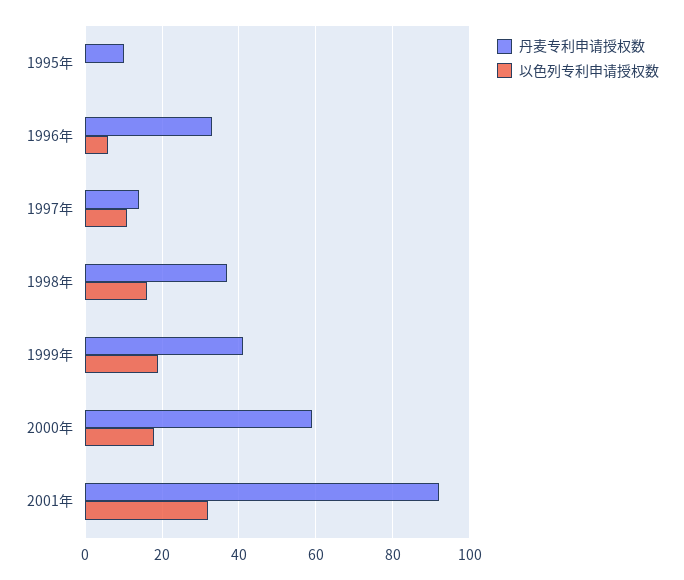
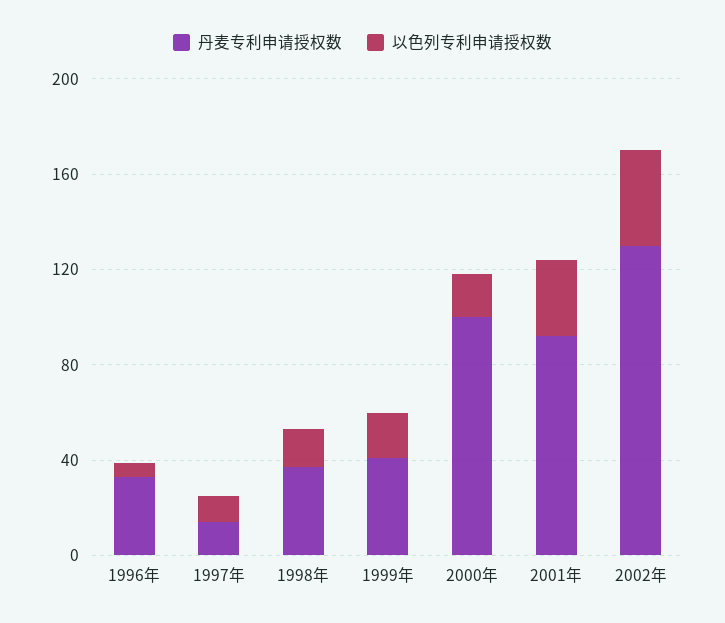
丹麦专利申请授权数, 1995年: 10 -> none
以色列专利申请授权数, 1995年: 0 -> none
丹麦专利申请授权数, 2000年: 60 -> 100
丹麦专利申请授权数, 2002年: none -> 130
以色列专利申请授权数, 2002年: none -> 40

